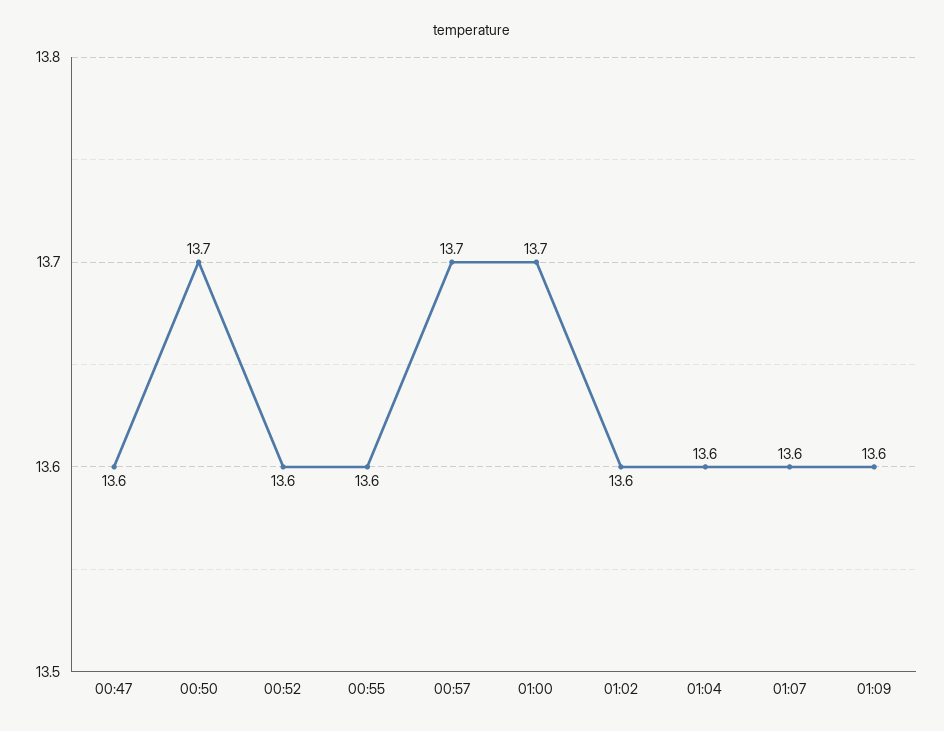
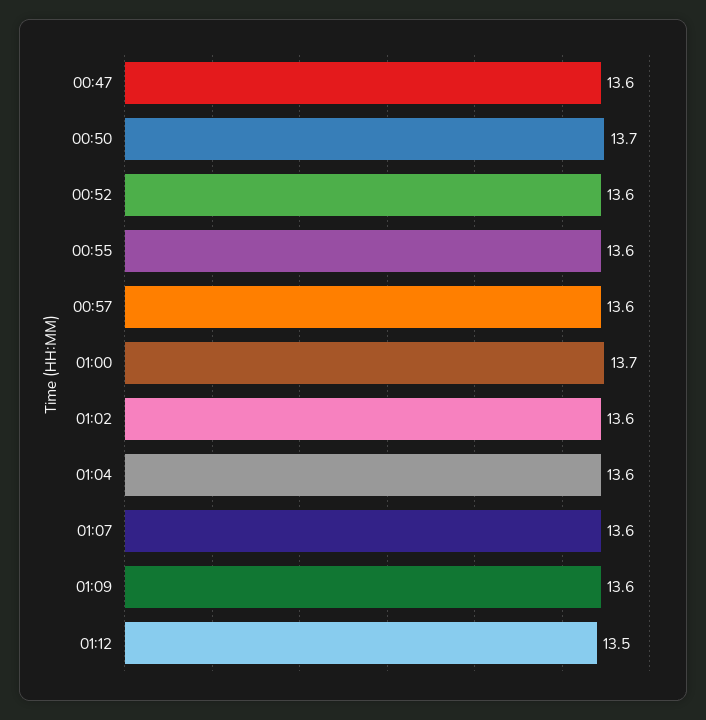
00:57: 13.7 -> 13.6
01:12: none -> 13.5

